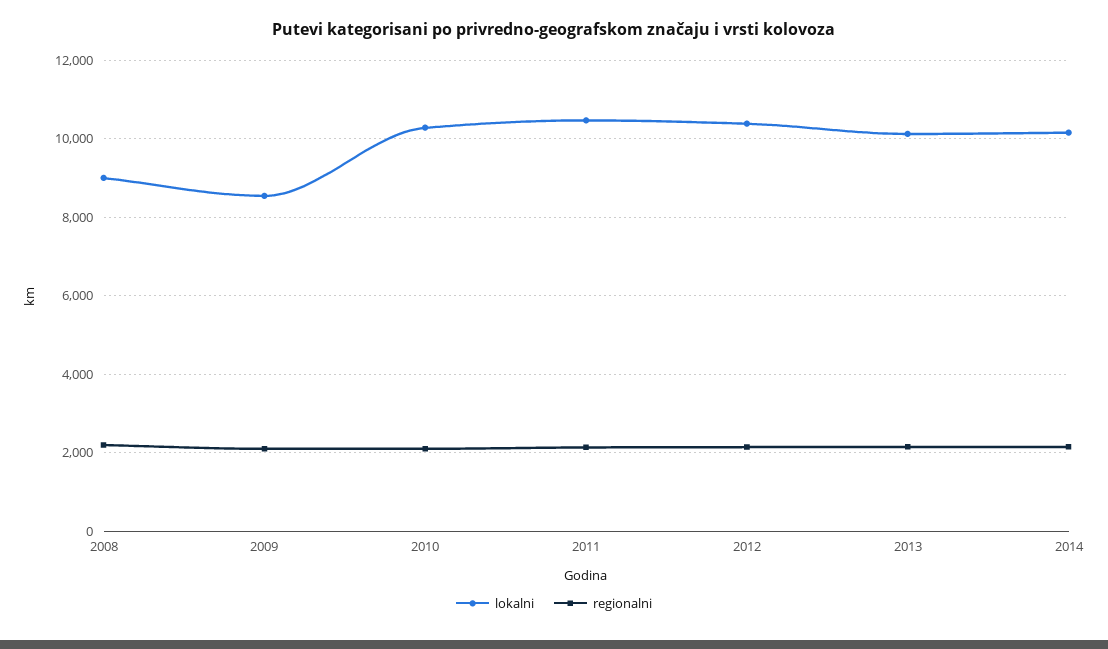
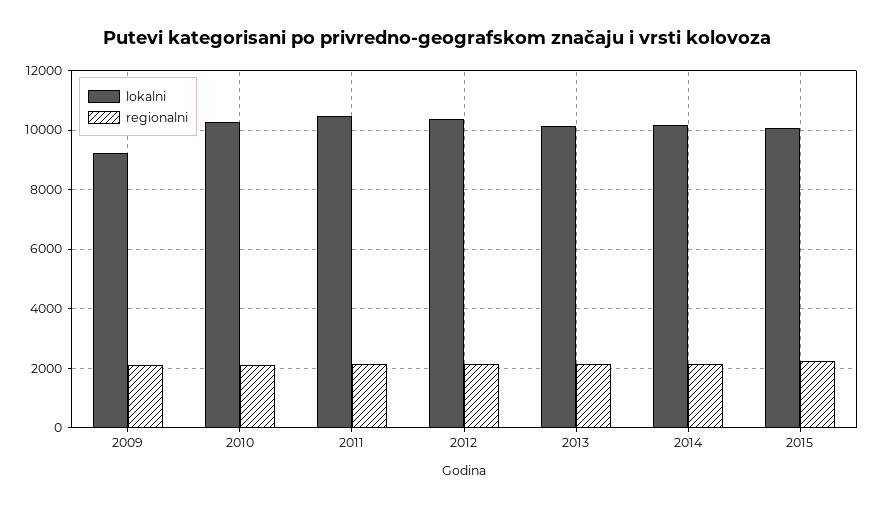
lokalni, 2008: 9000 -> none
regionalni, 2008: 2200 -> none
lokalni, 2009: 8600 -> 9250
lokalni, 2015: none -> 10000
regionalni, 2015: none -> 2250

